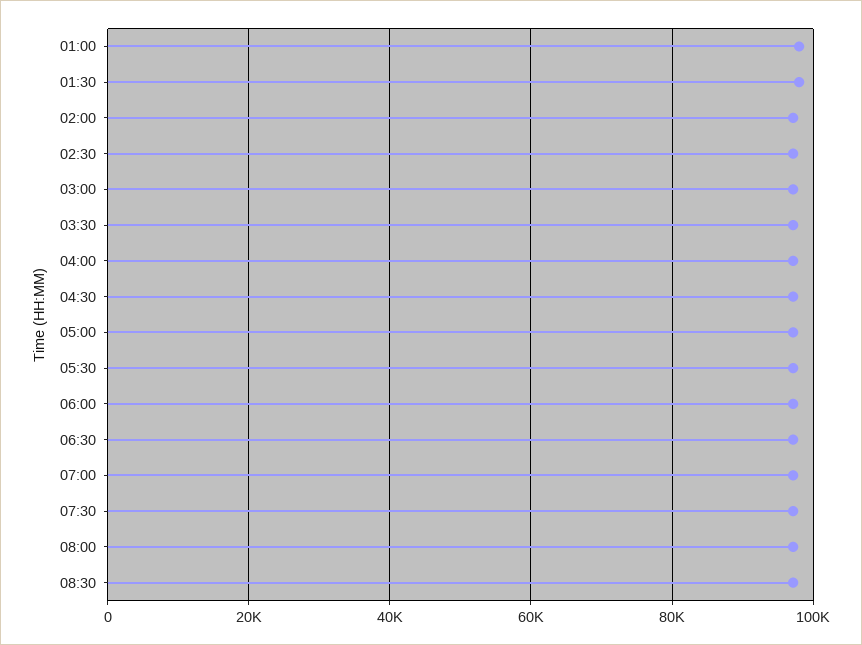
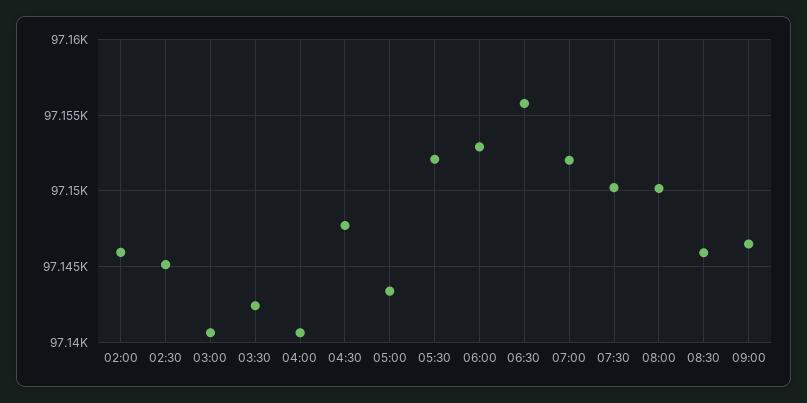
01:00: 98000 -> none
01:30: 98000 -> none
09:00: none -> 97146.5

